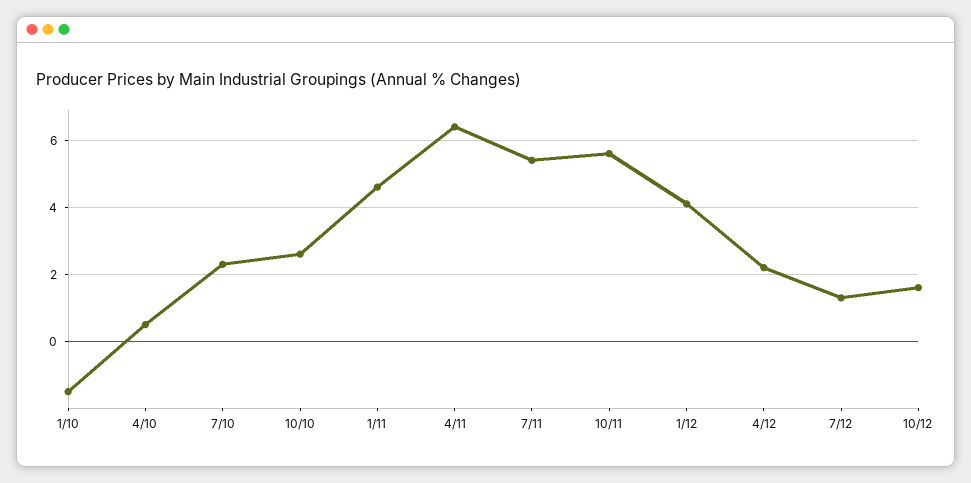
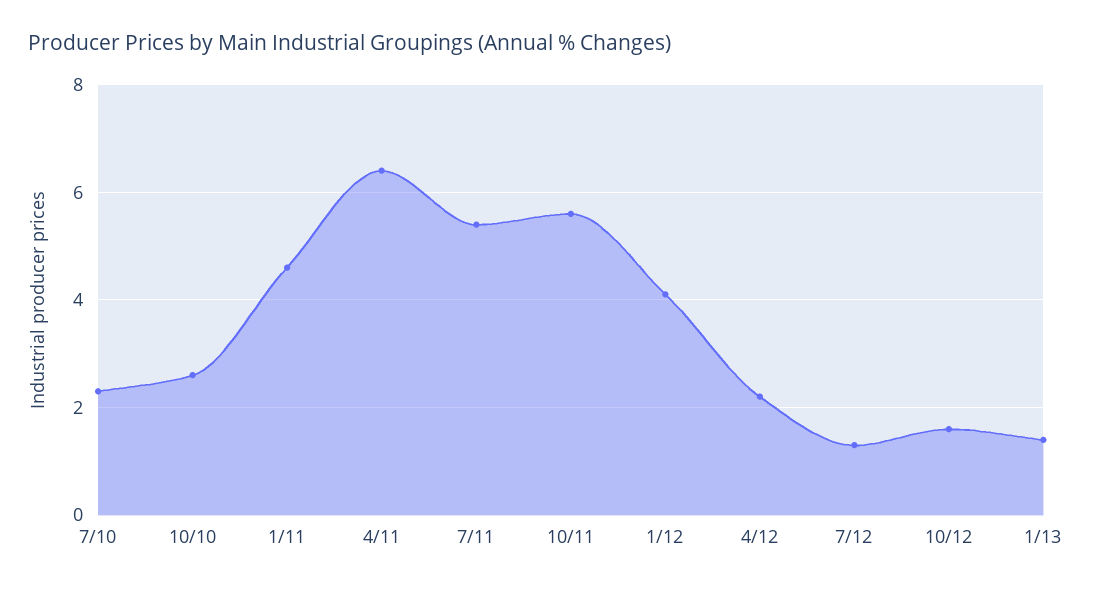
1/10: -1.5 -> none
4/10: 0.5 -> none
1/13: none -> 1.5

